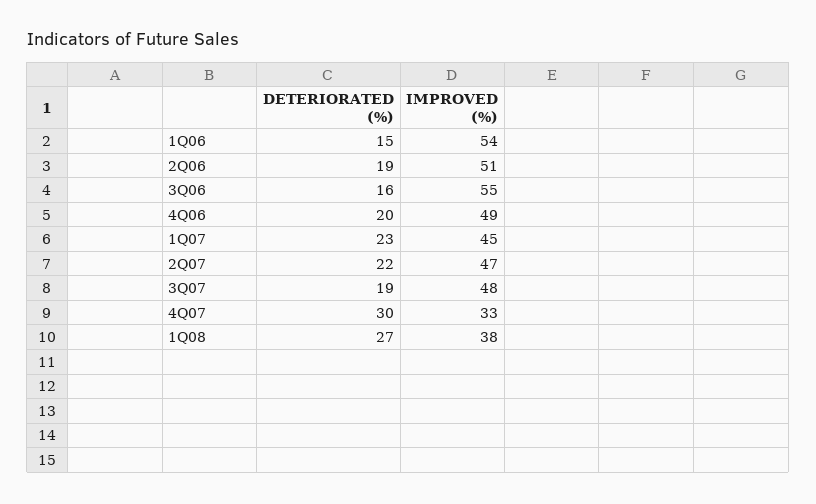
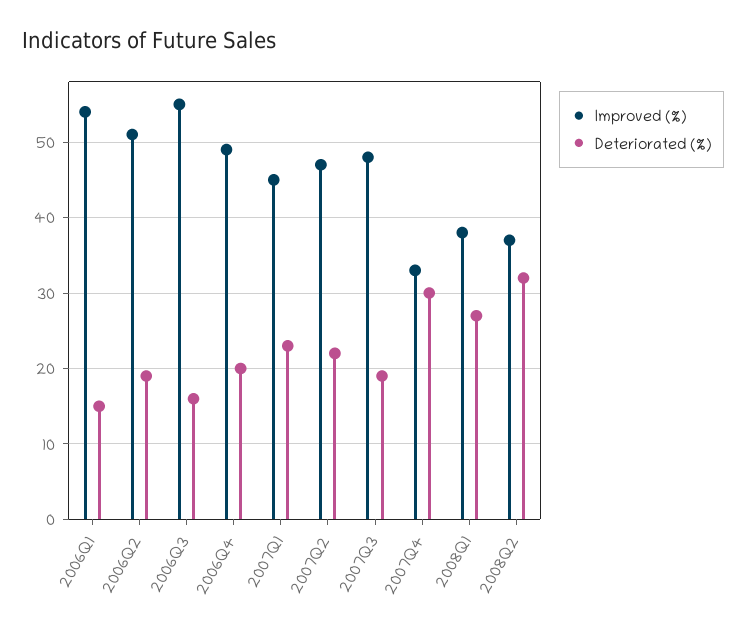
IMPROVED (%), 2008Q2: none -> 37
DETERIORATED (%), 2008Q2: none -> 32

